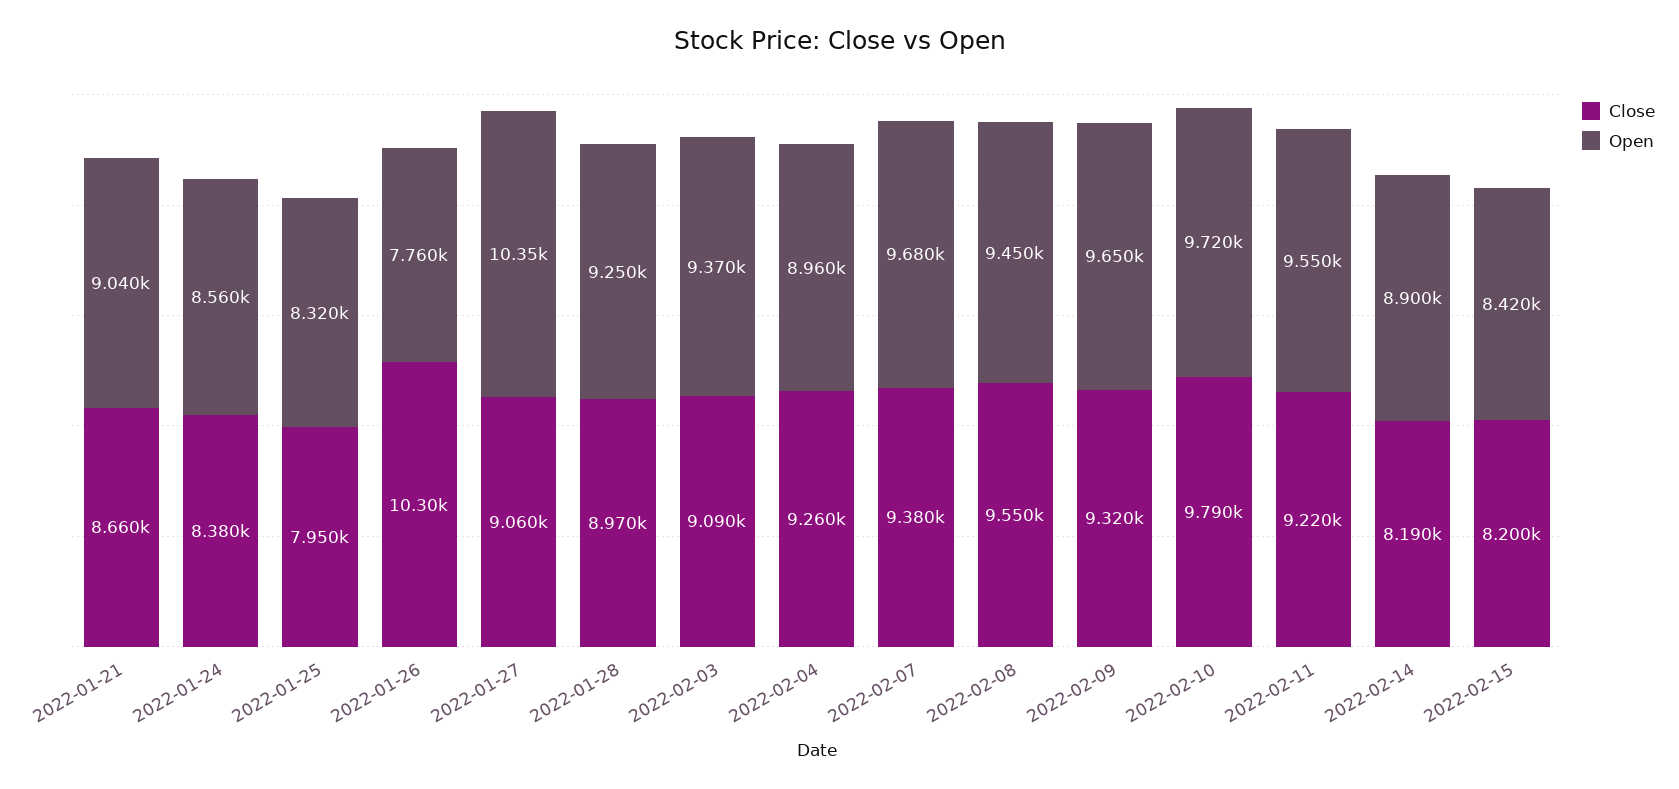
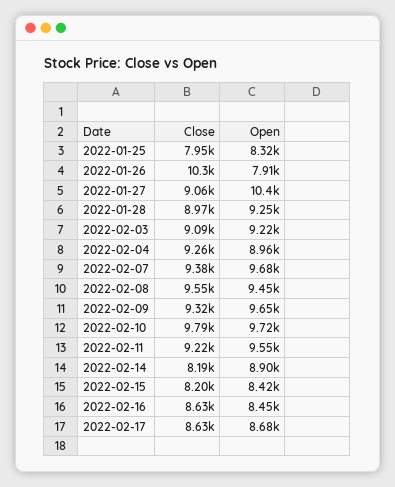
Close, 2022-01-21: 8660 -> none
Open, 2022-01-21: 9040 -> none
Close, 2022-01-24: 8380 -> none
Open, 2022-01-24: 8560 -> none
Open, 2022-01-26: 7760 -> 7910
Open, 2022-02-03: 9370 -> 9220
Close, 2022-02-16: none -> 8630
Open, 2022-02-16: none -> 8450
Close, 2022-02-17: none -> 8630
Open, 2022-02-17: none -> 8680

